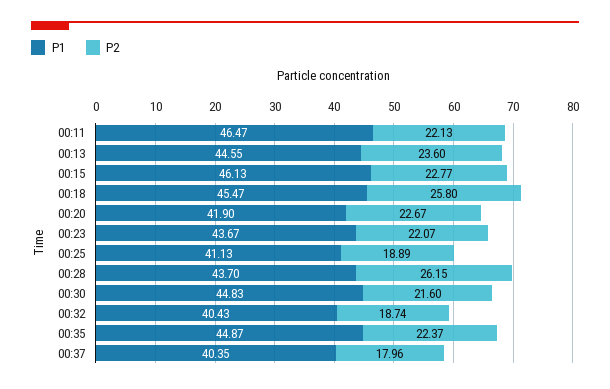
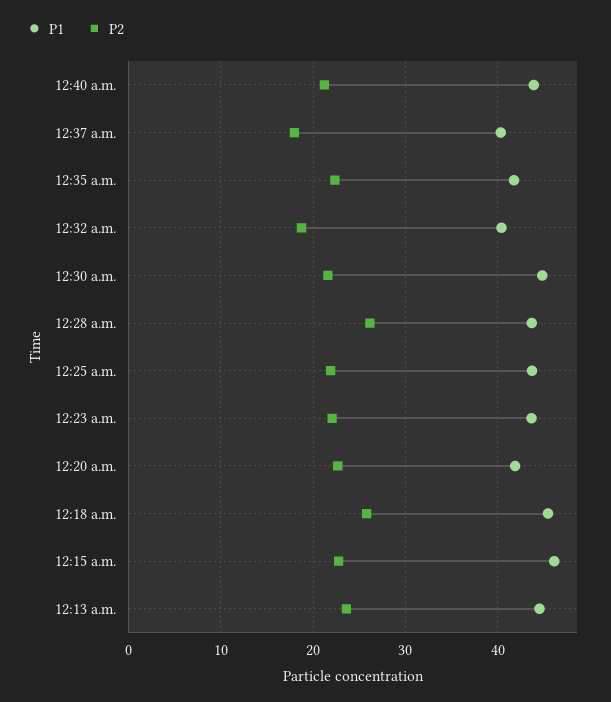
P1, 00:11: 46.47 -> none
P2, 00:11: 22.13 -> none
P1, 00:25: 41.13 -> 44
P2, 00:25: 18.89 -> 22
P1, 00:35: 44.87 -> 42
P1, 12:40 a.m.: none -> 44
P2, 12:40 a.m.: none -> 21

